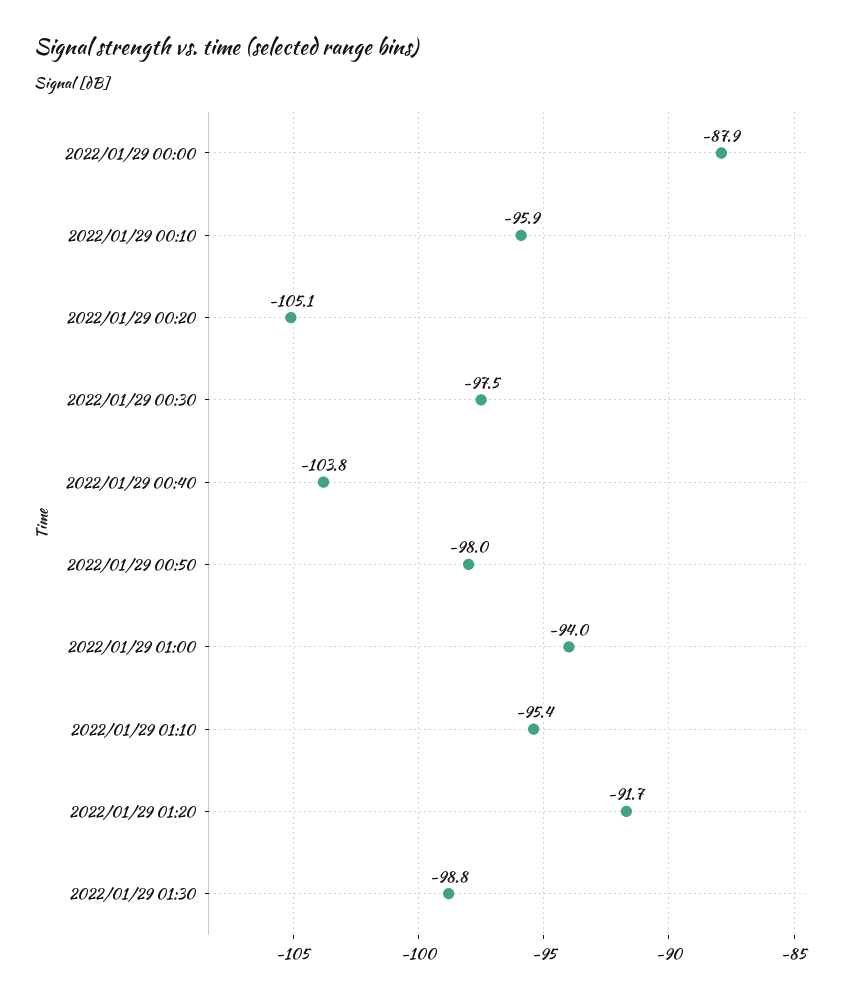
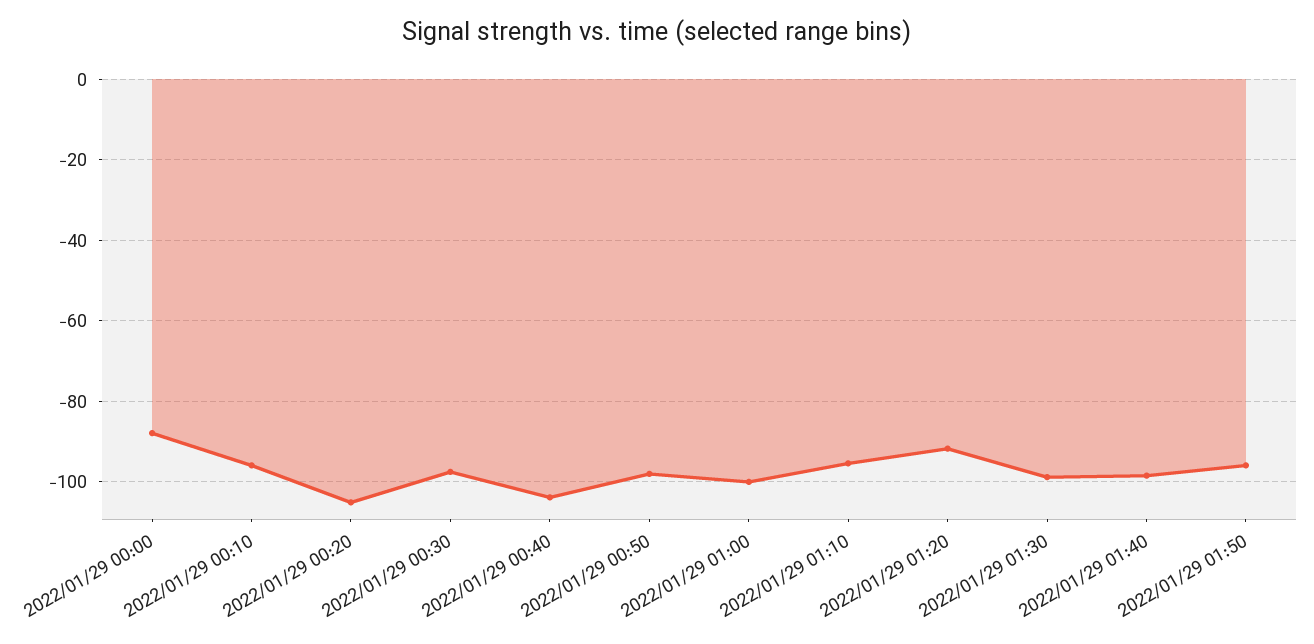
2022/01/29 01:00: -94 -> -100
2022/01/29 01:40: none -> -98
2022/01/29 01:50: none -> -96

